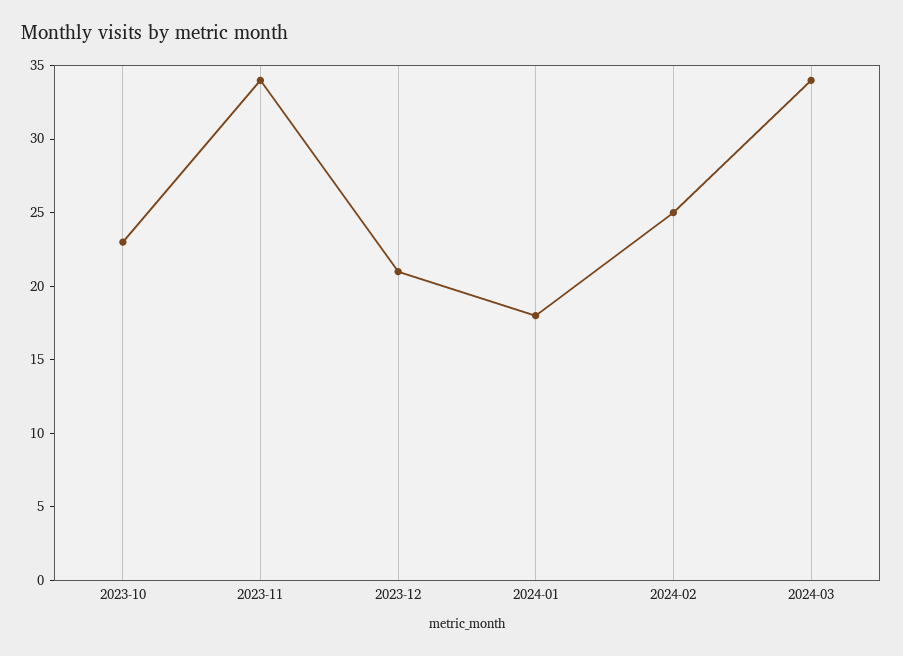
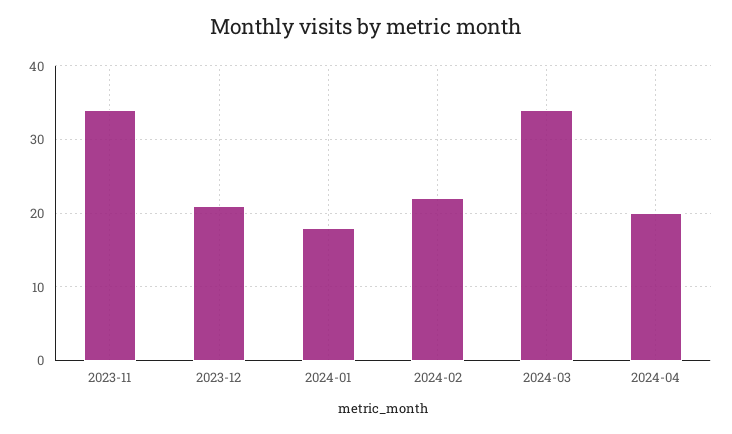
2023-10: 23 -> none
2024-02: 25 -> 22
2024-04: none -> 20

